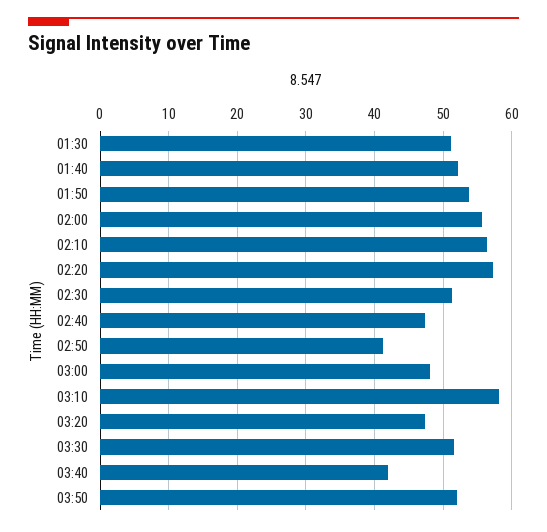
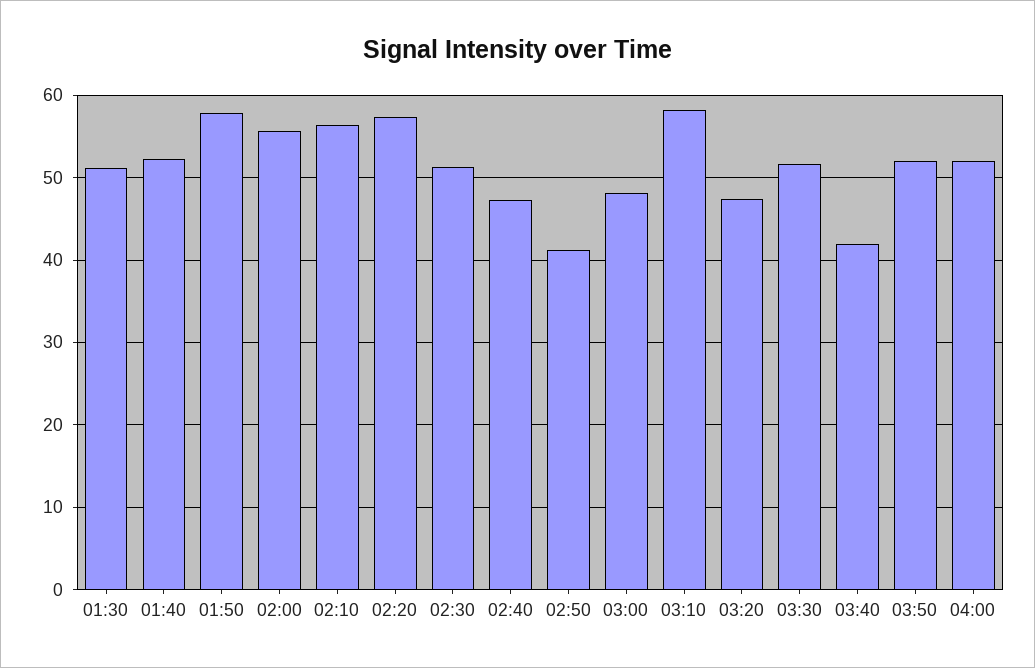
01:50: 54 -> 58
04:00: none -> 52

